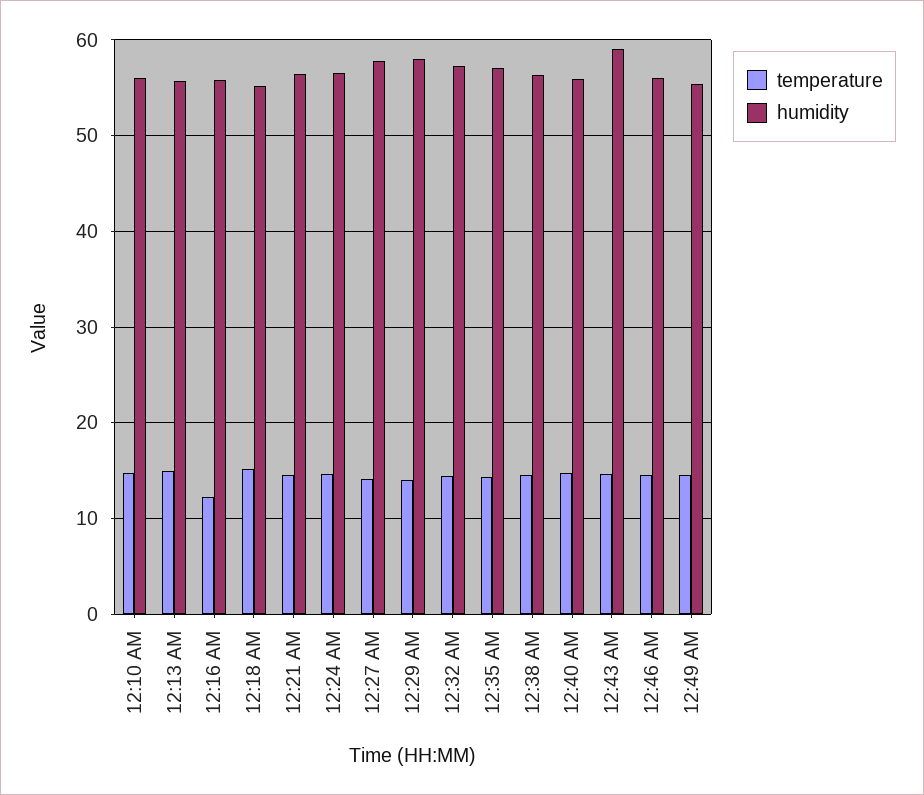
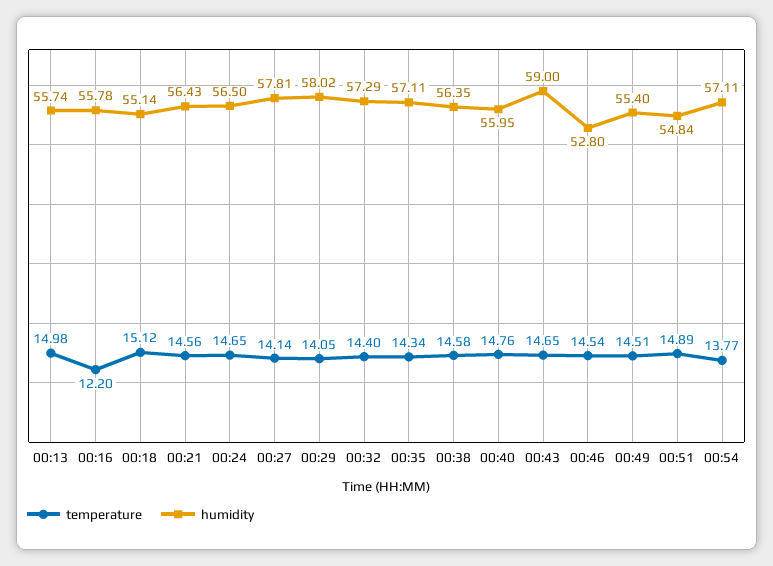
temperature, 12:10 AM: 15 -> none
humidity, 12:10 AM: 56 -> none
humidity, 12:46 AM: 56 -> 52.8
temperature, 00:51: none -> 14.89
humidity, 00:51: none -> 54.84
temperature, 00:54: none -> 13.77
humidity, 00:54: none -> 57.11

